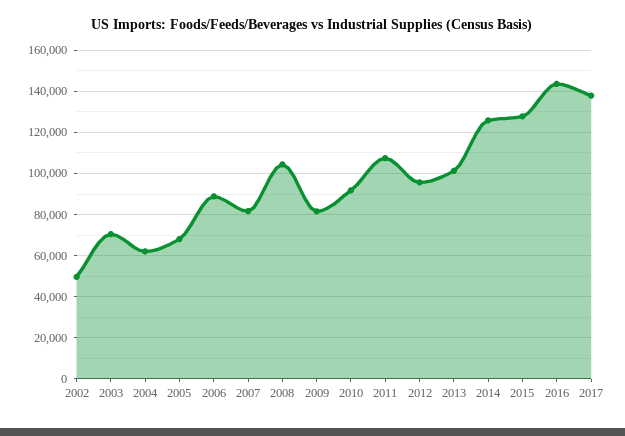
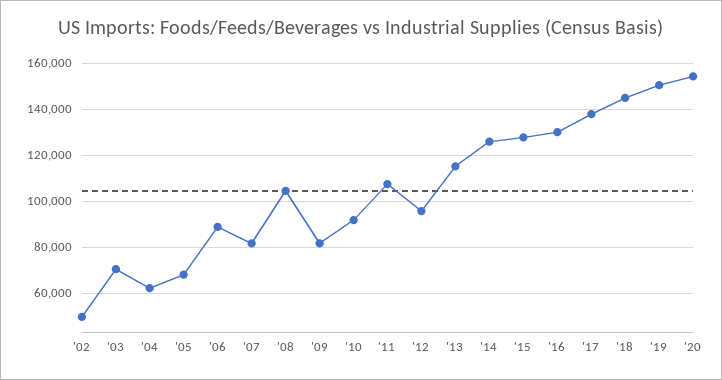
2013: 100000 -> 115000
2016: 145000 -> 130000
'18: none -> 145000
'19: none -> 150000
'20: none -> 155000

